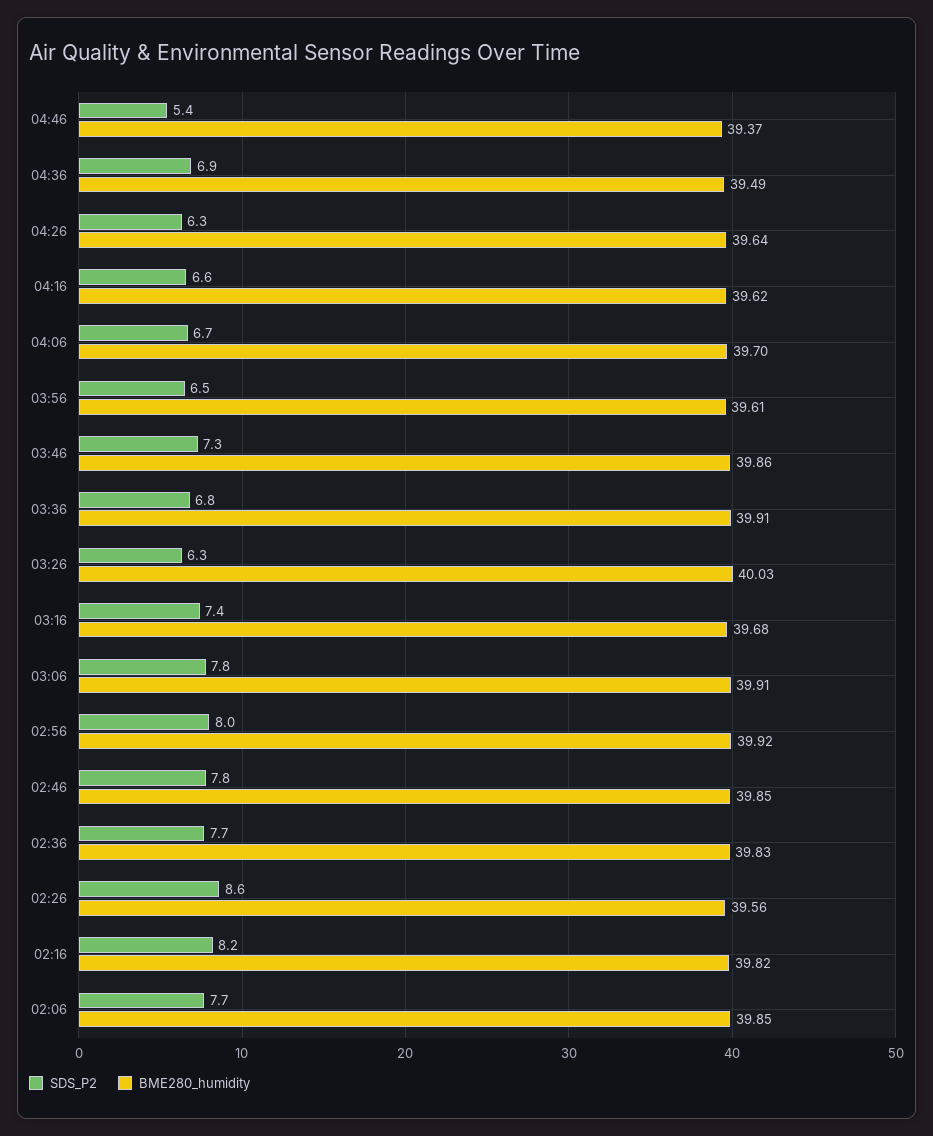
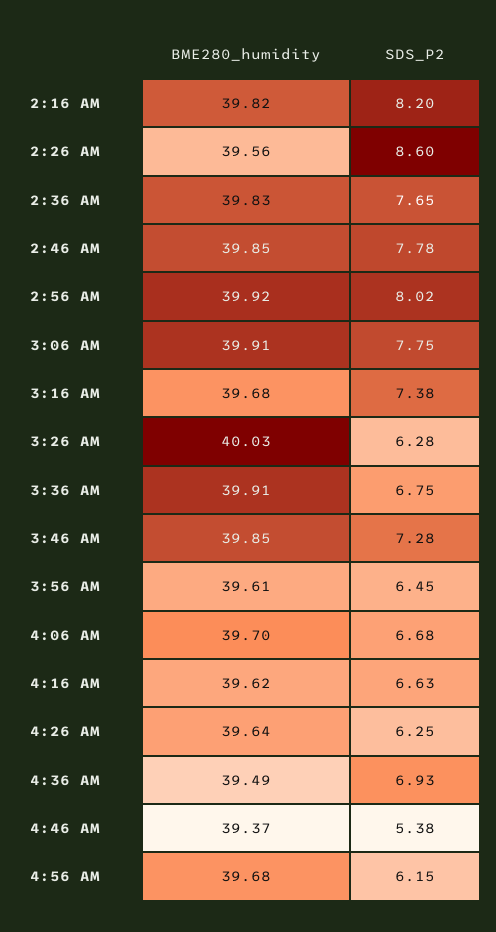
BME280_humidity, 03:46: 39.86 -> 39.85
SDS_P2, 02:06: 7.7 -> none
BME280_humidity, 02:06: 39.85 -> none
BME280_humidity, 4:56 AM: none -> 39.68
SDS_P2, 4:56 AM: none -> 6.15

